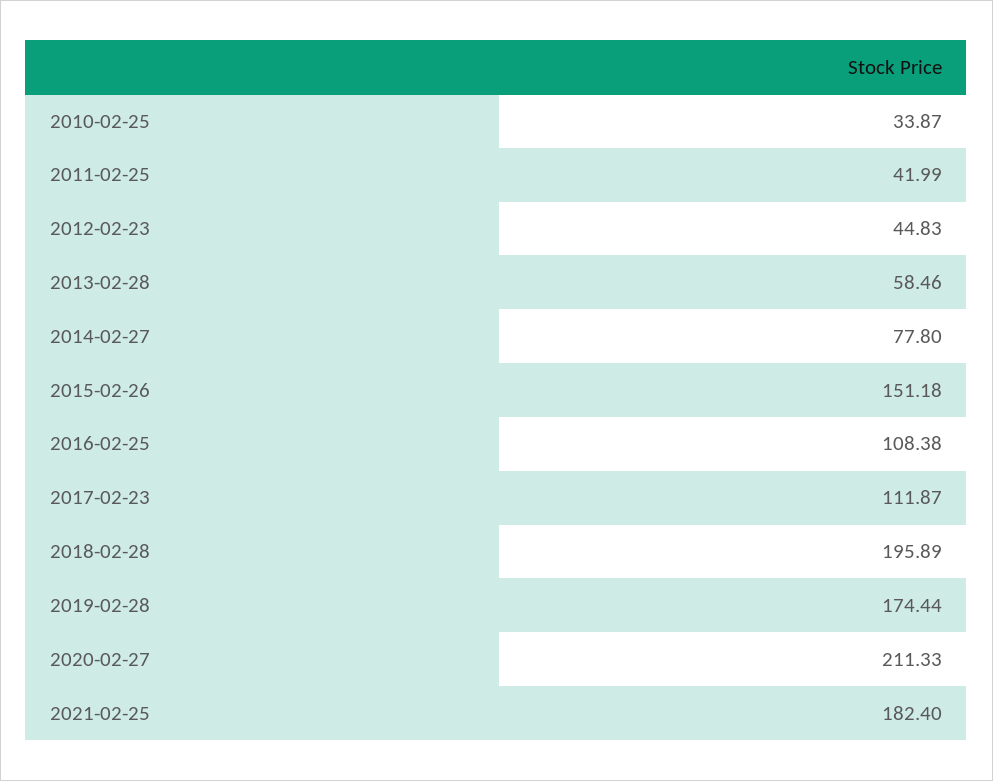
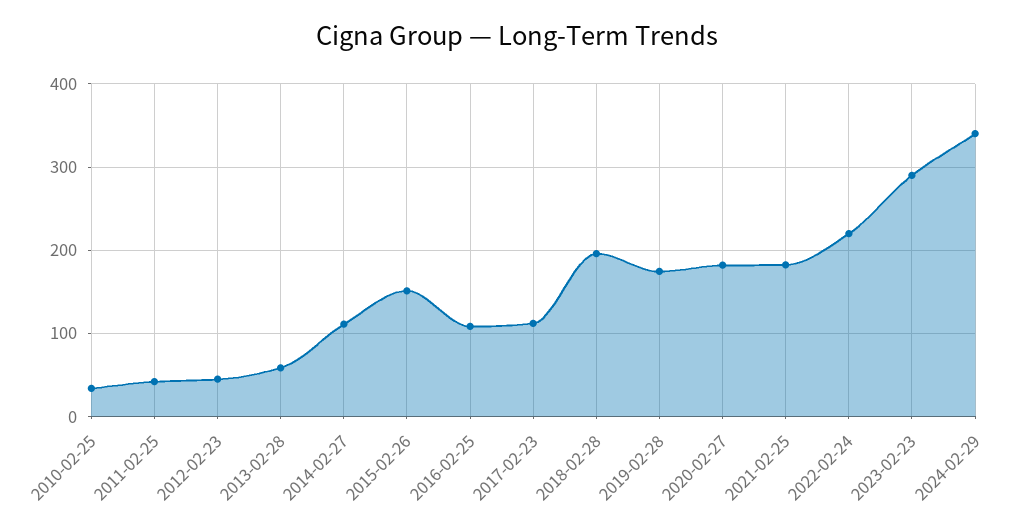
2014-02-27: 77.8 -> 110
2020-02-27: 211.33 -> 180
2022-02-24: none -> 220
2023-02-23: none -> 290
2024-02-29: none -> 340

